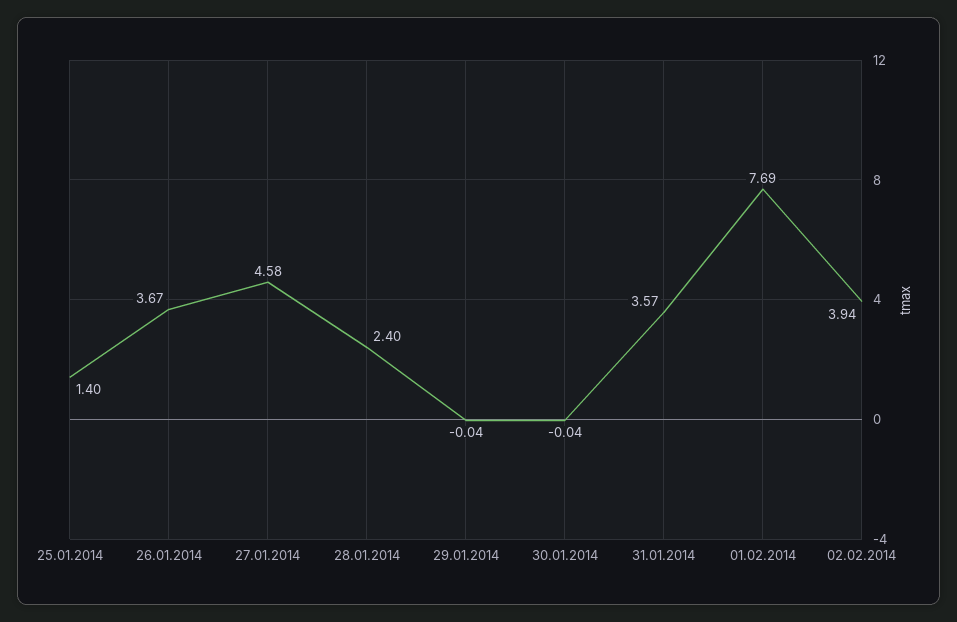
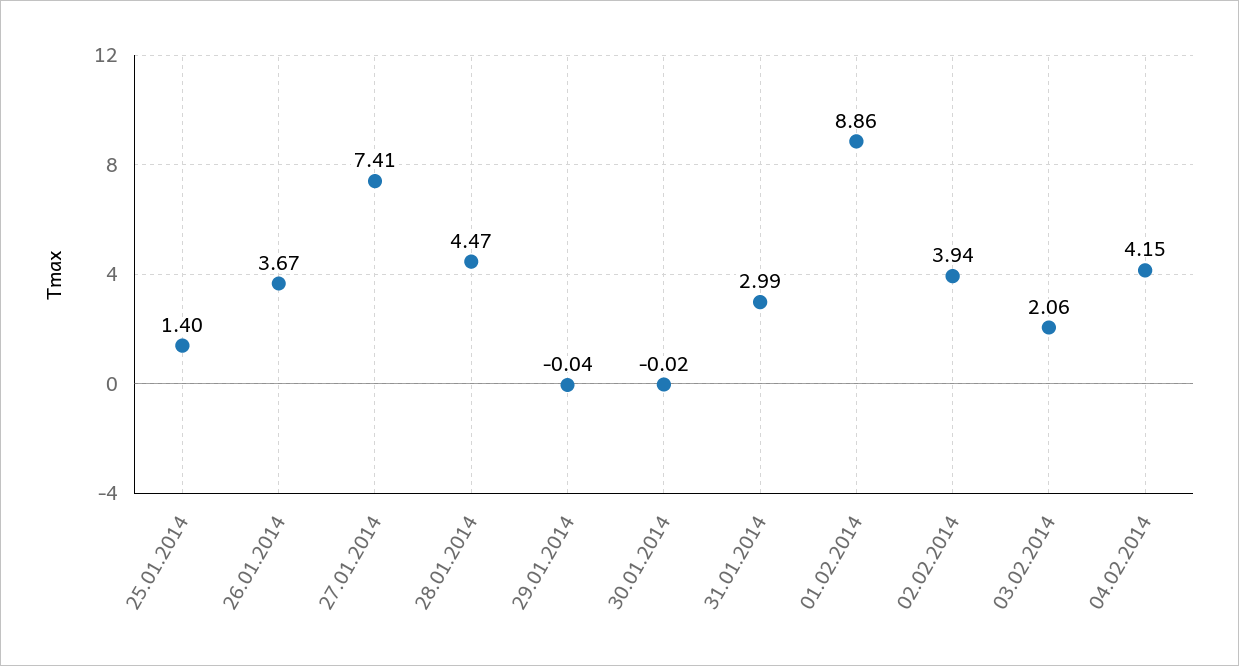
27.01.2014: 4.58 -> 7.41
28.01.2014: 2.4 -> 4.47
30.01.2014: -0.04 -> -0.02
31.01.2014: 3.57 -> 2.99
01.02.2014: 7.69 -> 8.86
03.02.2014: none -> 2.06
04.02.2014: none -> 4.15

